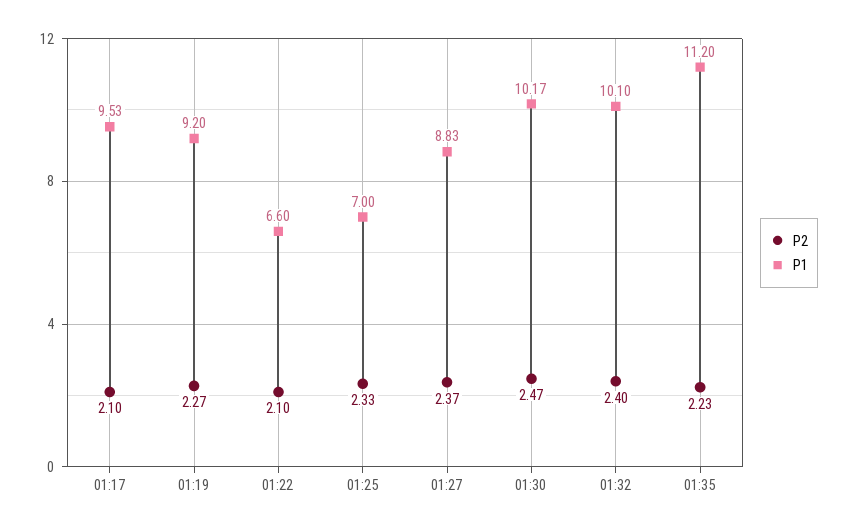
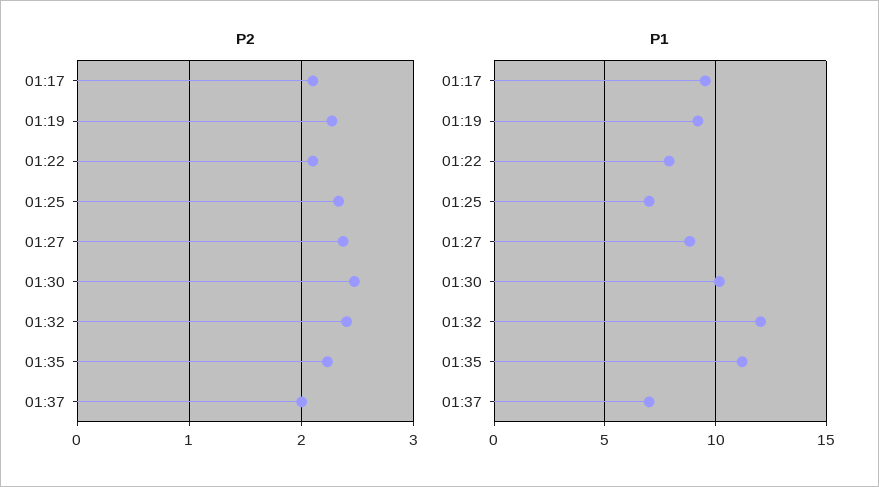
P1, 01:22: 6.6 -> 8
P1, 01:32: 10.1 -> 12
P2, 01:37: none -> 2
P1, 01:37: none -> 7

